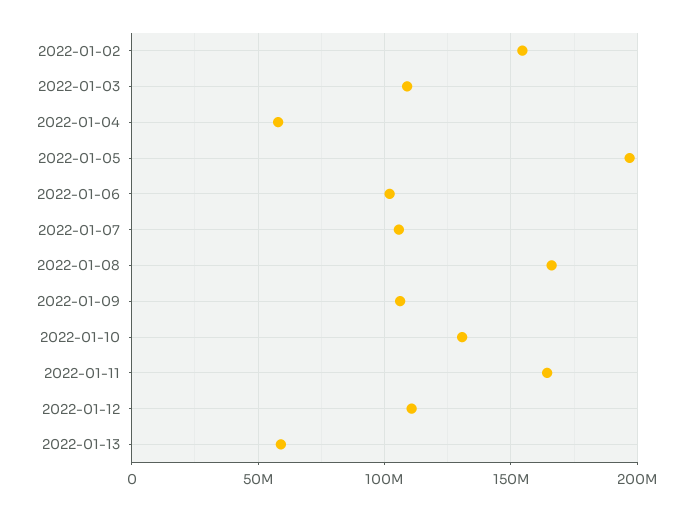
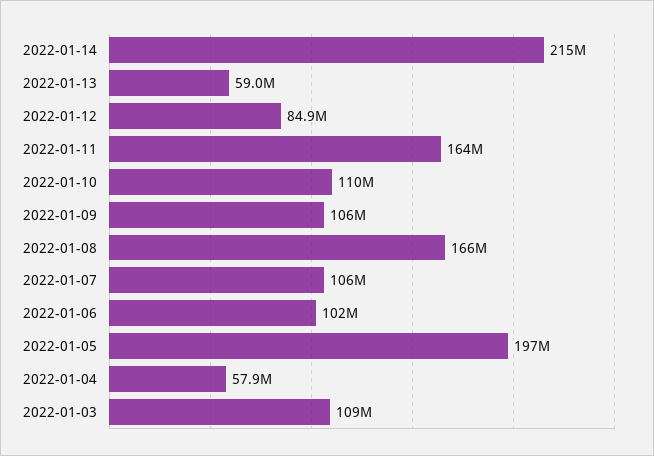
2022-01-02: 155000000 -> none
2022-01-10: 130000000 -> 110000000
2022-01-12: 110000000 -> 84900000
2022-01-14: none -> 215000000

